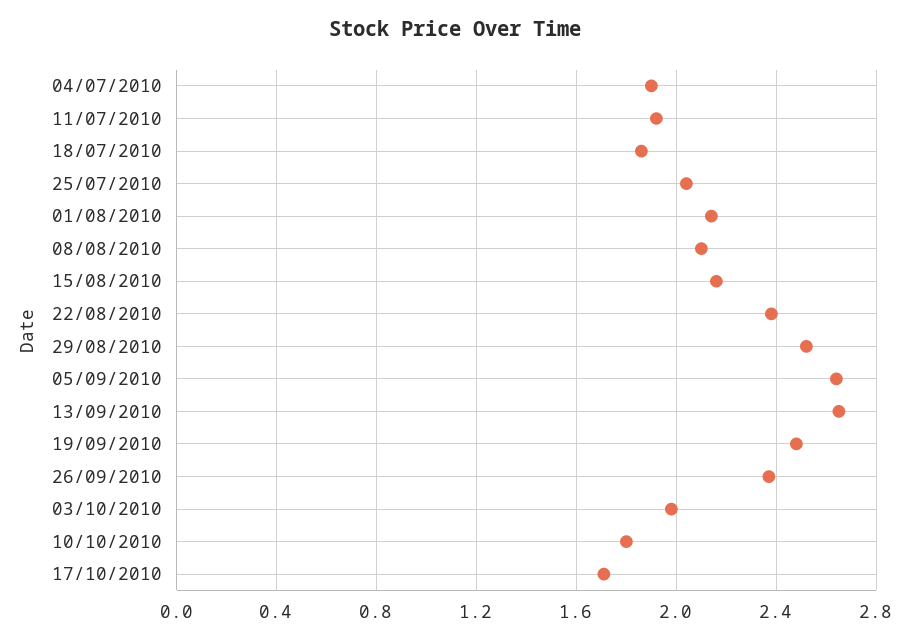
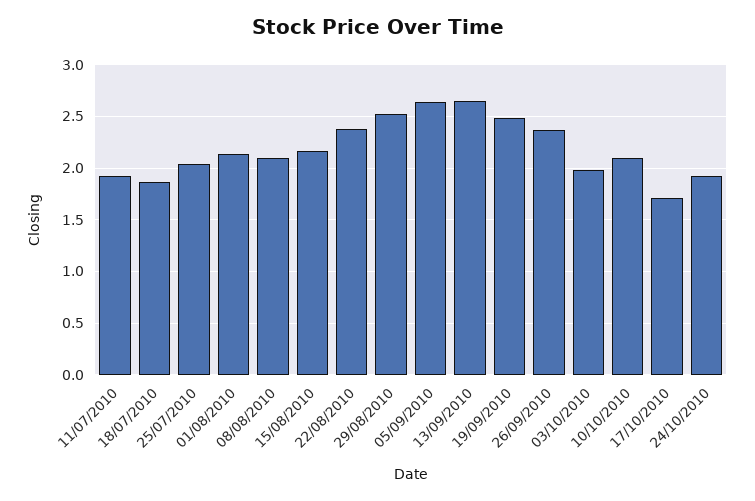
04/07/2010: 1.9 -> none
10/10/2010: 1.8 -> 2.1
24/10/2010: none -> 1.9

